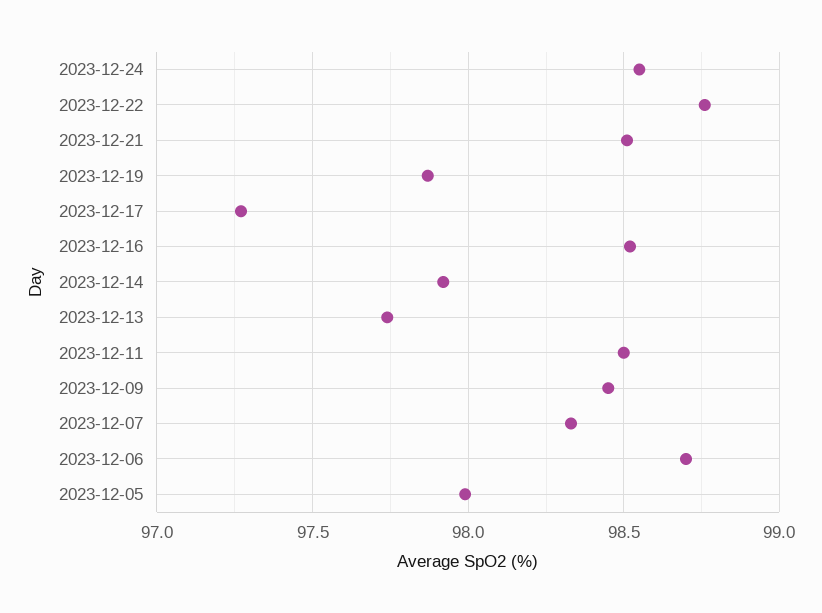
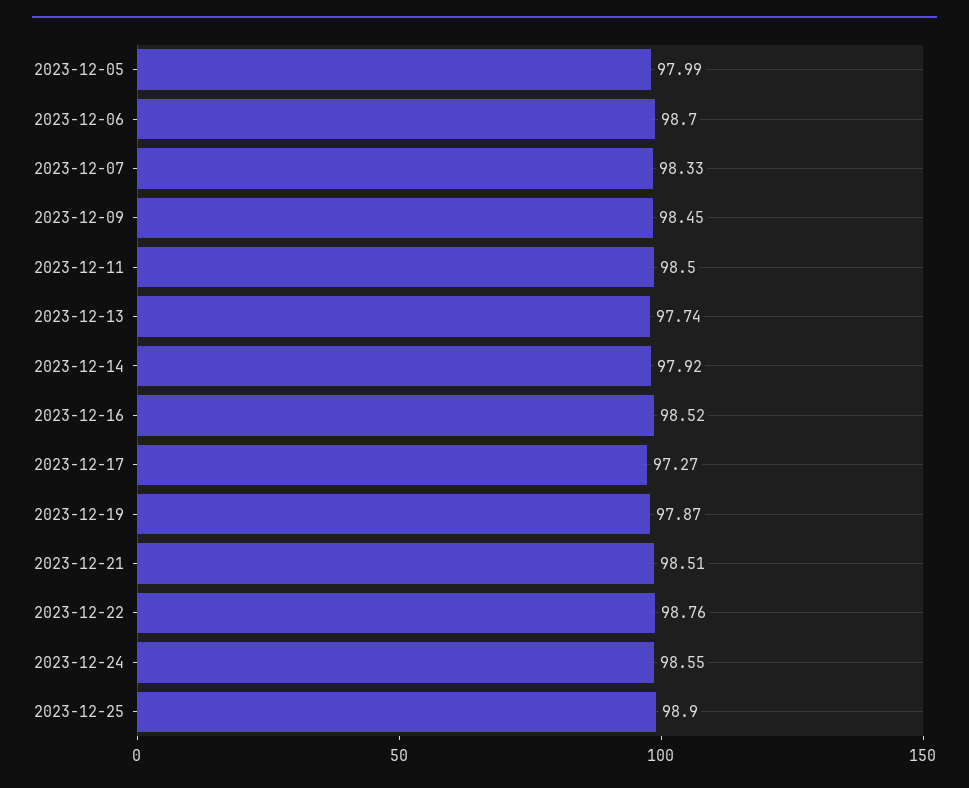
2023-12-25: none -> 98.9

